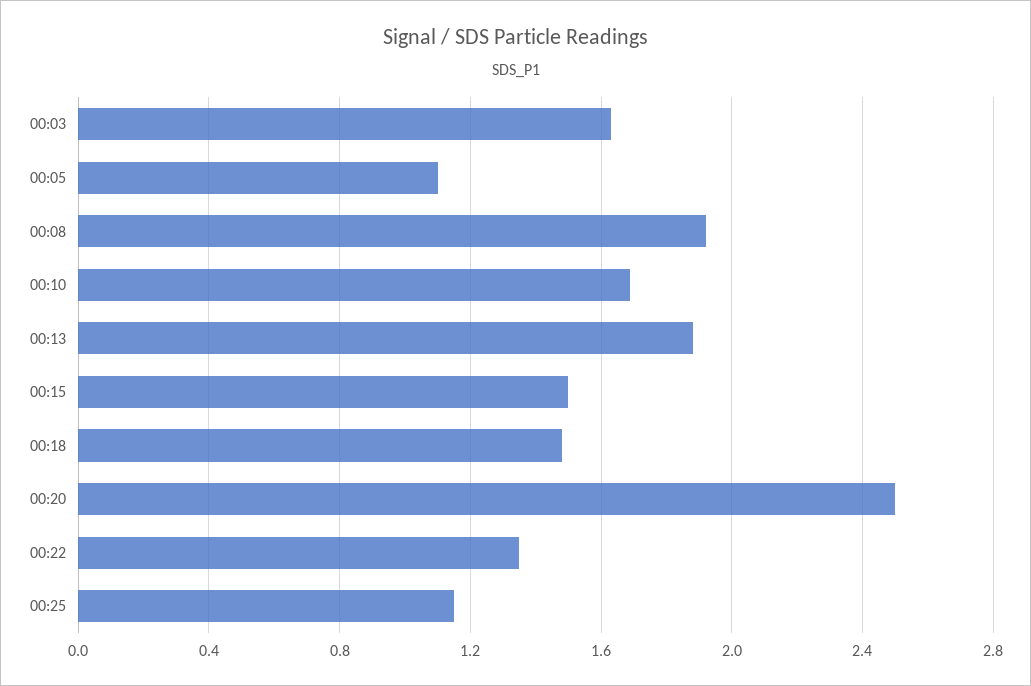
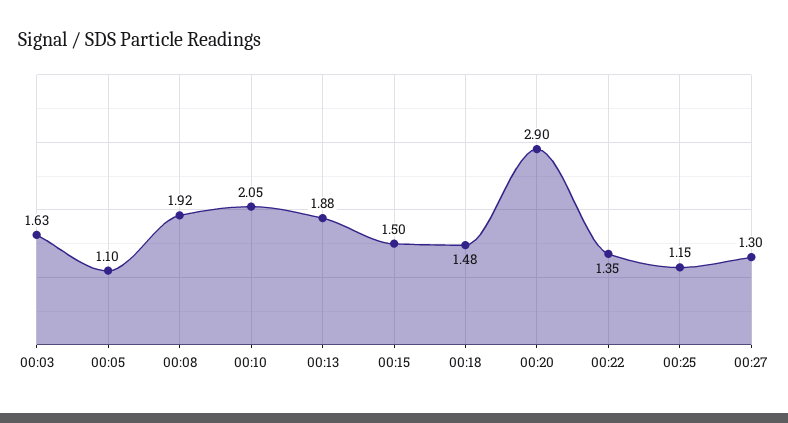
00:10: 1.7 -> 2.05
00:20: 2.5 -> 2.9
00:27: none -> 1.3

